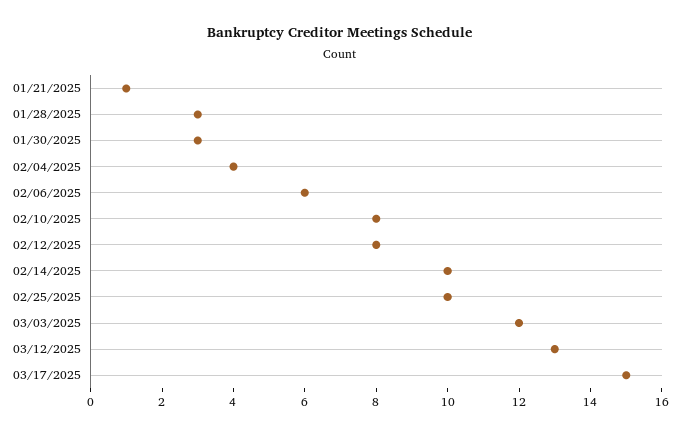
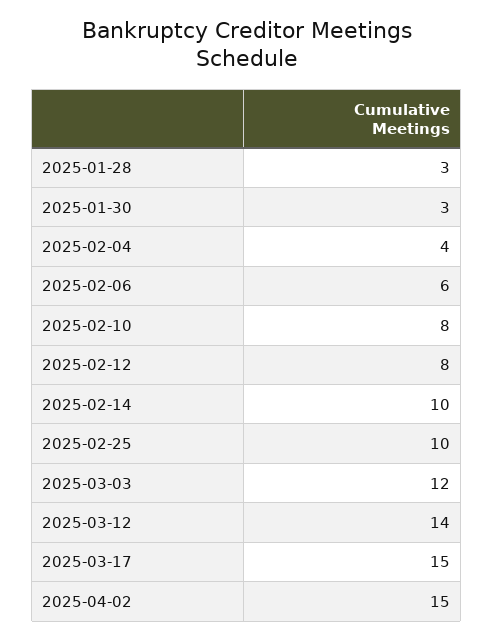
01/21/2025: 1 -> none
03/12/2025: 13 -> 14
2025-04-02: none -> 15

